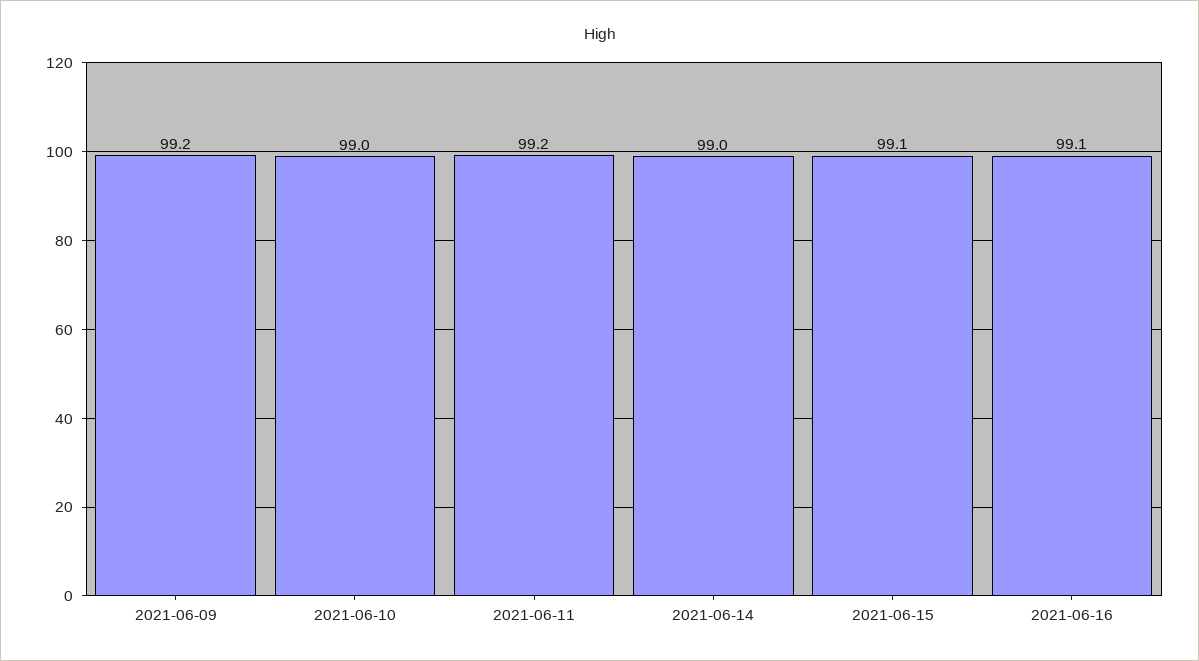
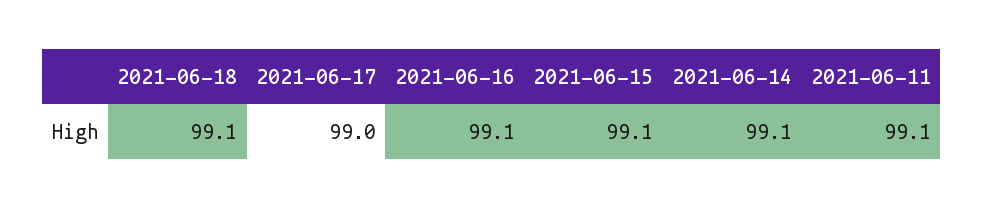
2021-06-09: 99.2 -> none
2021-06-10: 99 -> none
2021-06-11: 99.2 -> 99.1
2021-06-14: 99 -> 99.1
2021-06-18: none -> 99.1
2021-06-17: none -> 99

